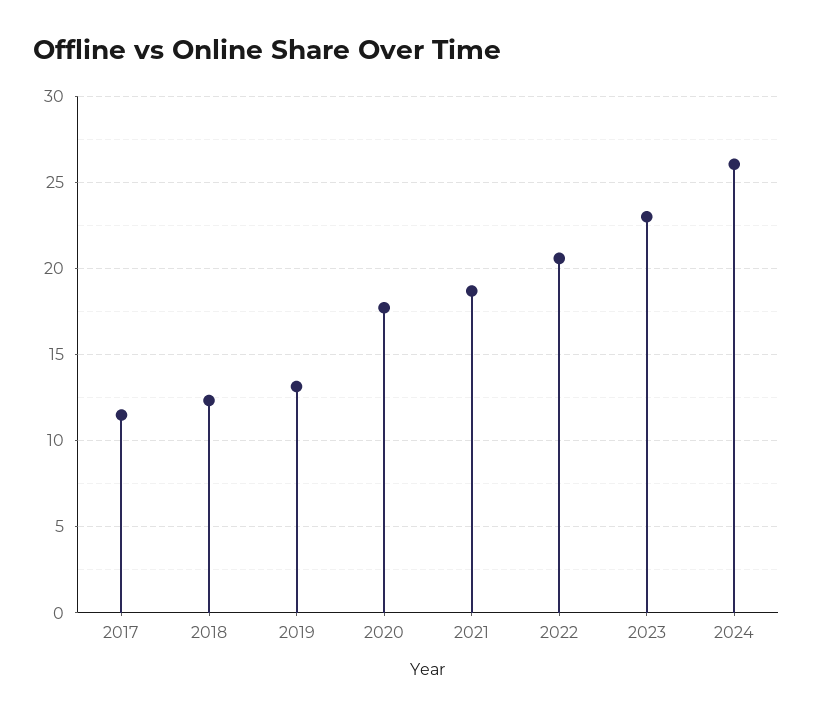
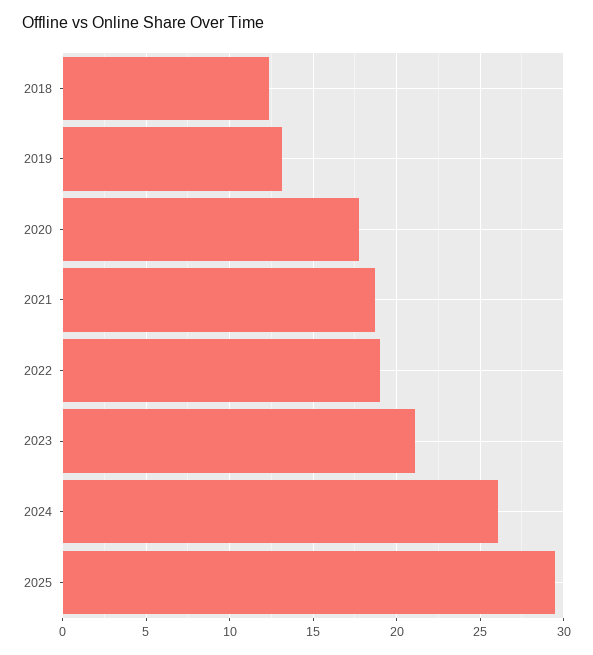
2017: 11.5 -> none
2022: 20.5 -> 19
2023: 23 -> 21
2025: none -> 29.5

